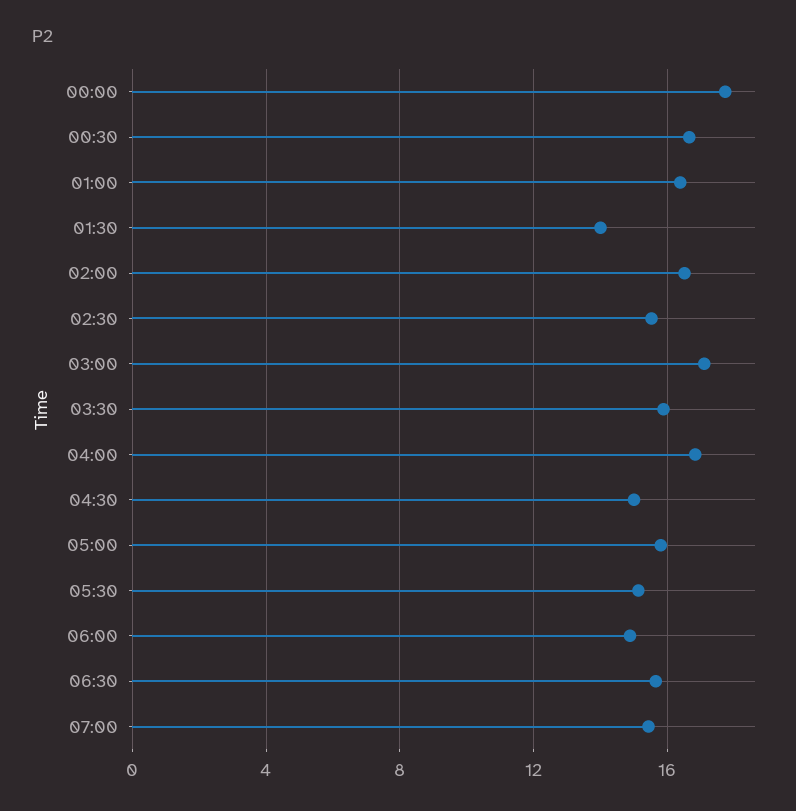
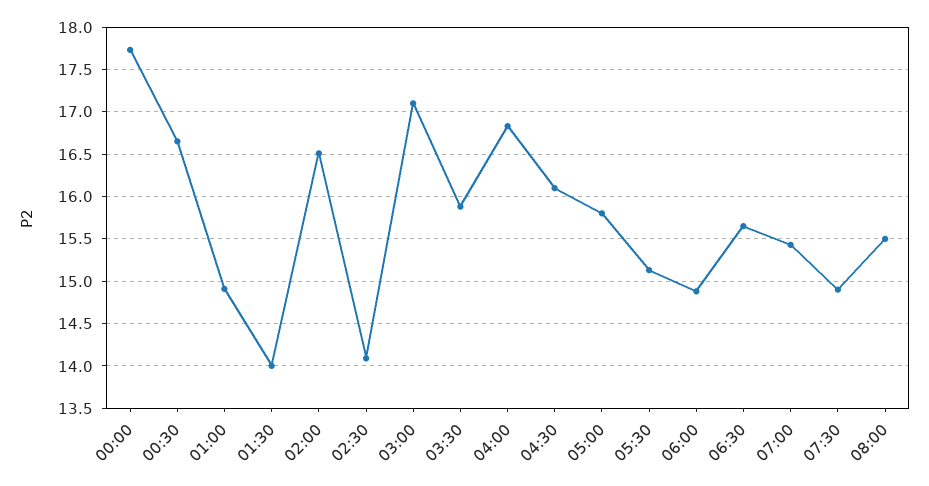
01:00: 16.5 -> 14.9
02:30: 15.5 -> 14.1
04:30: 15 -> 16.1
07:30: none -> 14.9
08:00: none -> 15.5

